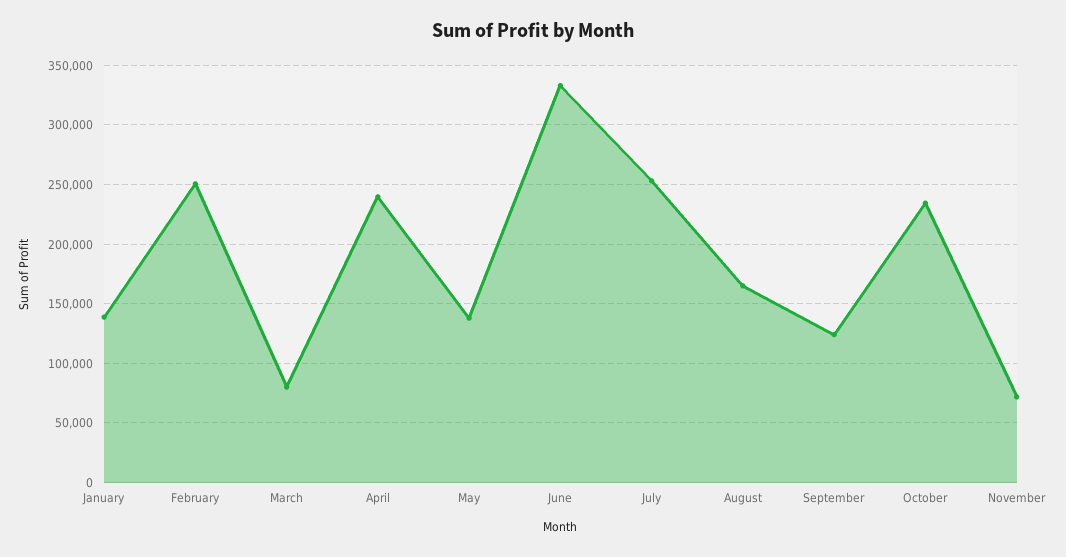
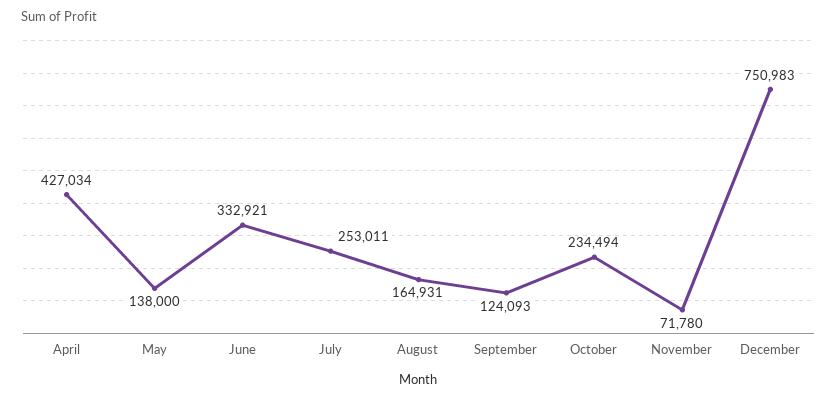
January: 140000 -> none
February: 250000 -> none
March: 80000 -> none
April: 240000 -> 427034
December: none -> 750983

